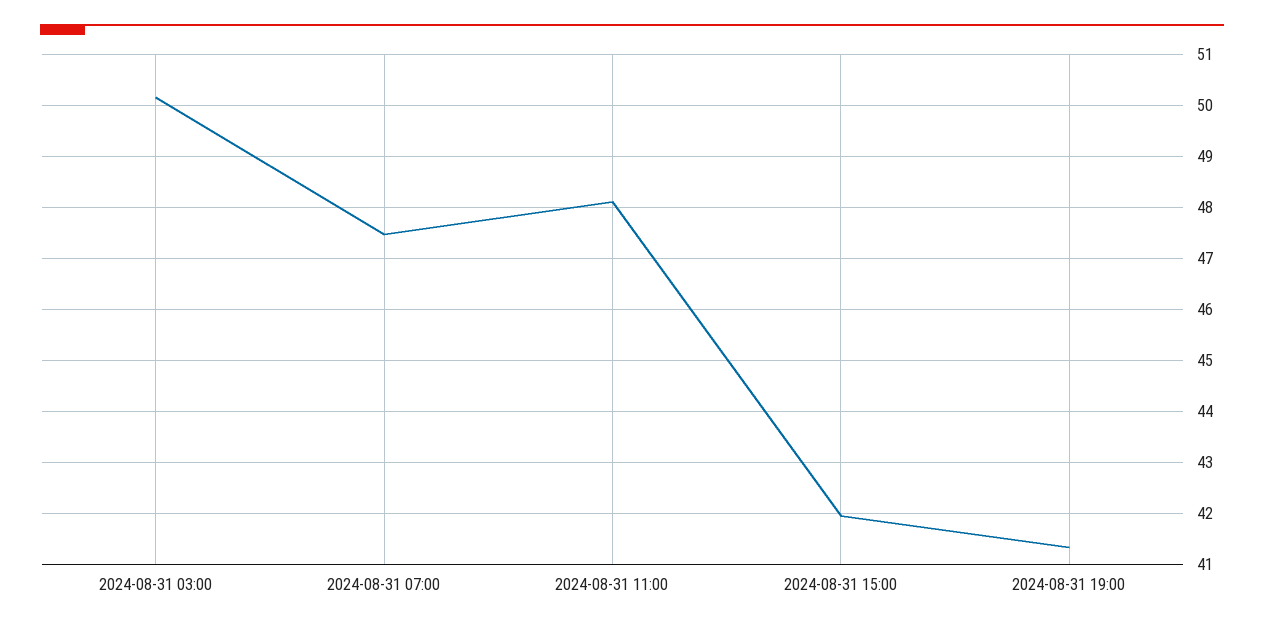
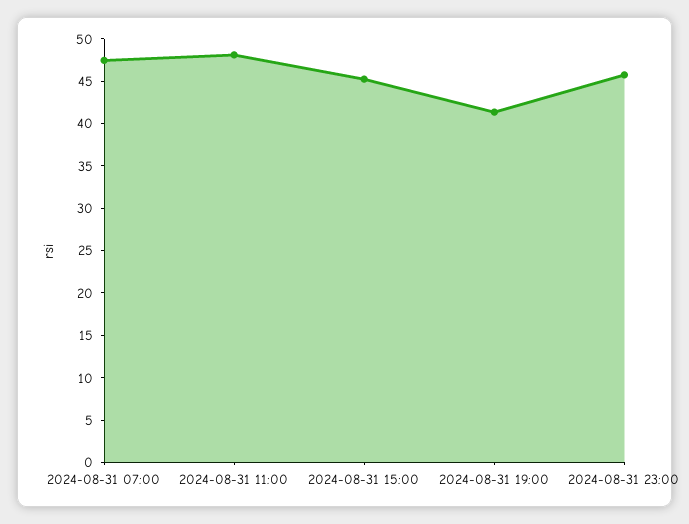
2024-08-31 03:00: 50.2 -> none
2024-08-31 15:00: 42 -> 45
2024-08-31 23:00: none -> 46

